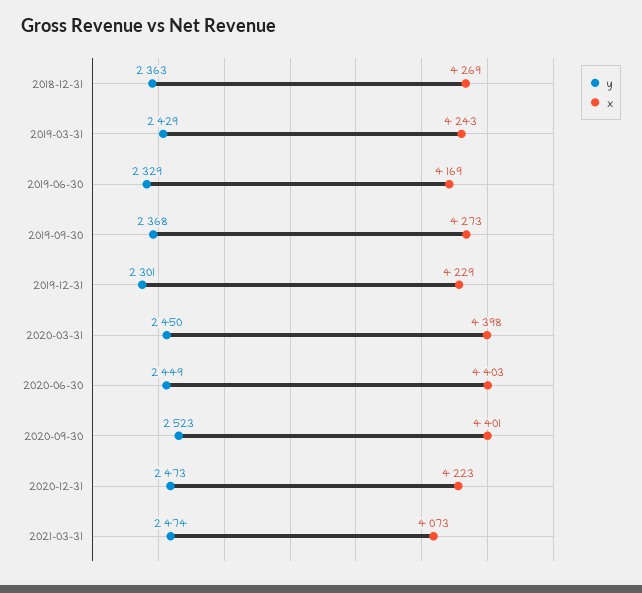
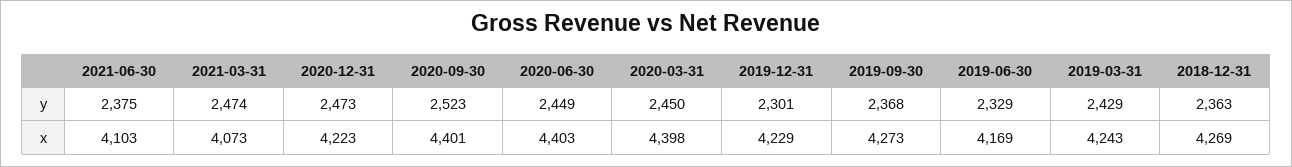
y, 2021-06-30: none -> 2375
x, 2021-06-30: none -> 4103

